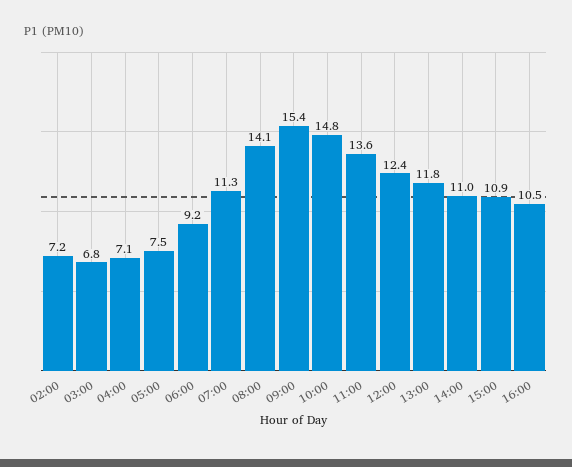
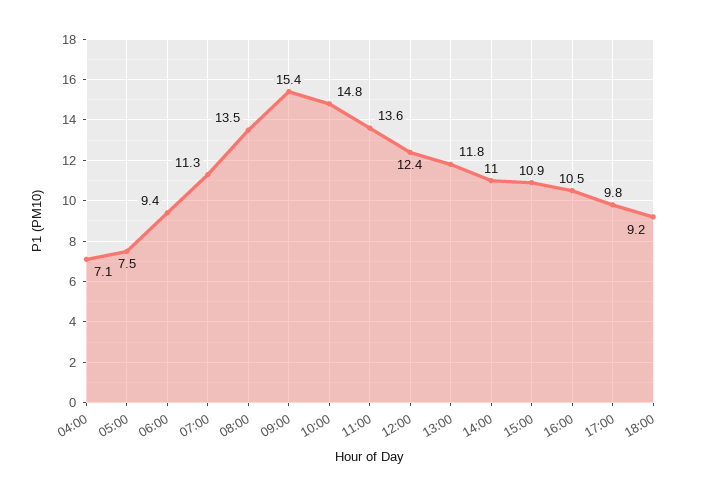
02:00: 7.2 -> none
03:00: 6.8 -> none
06:00: 9.2 -> 9.4
08:00: 14.1 -> 13.5
17:00: none -> 9.8
18:00: none -> 9.2

